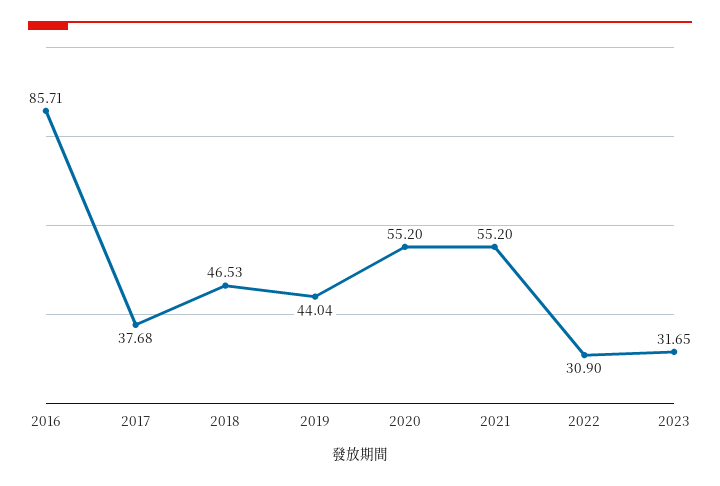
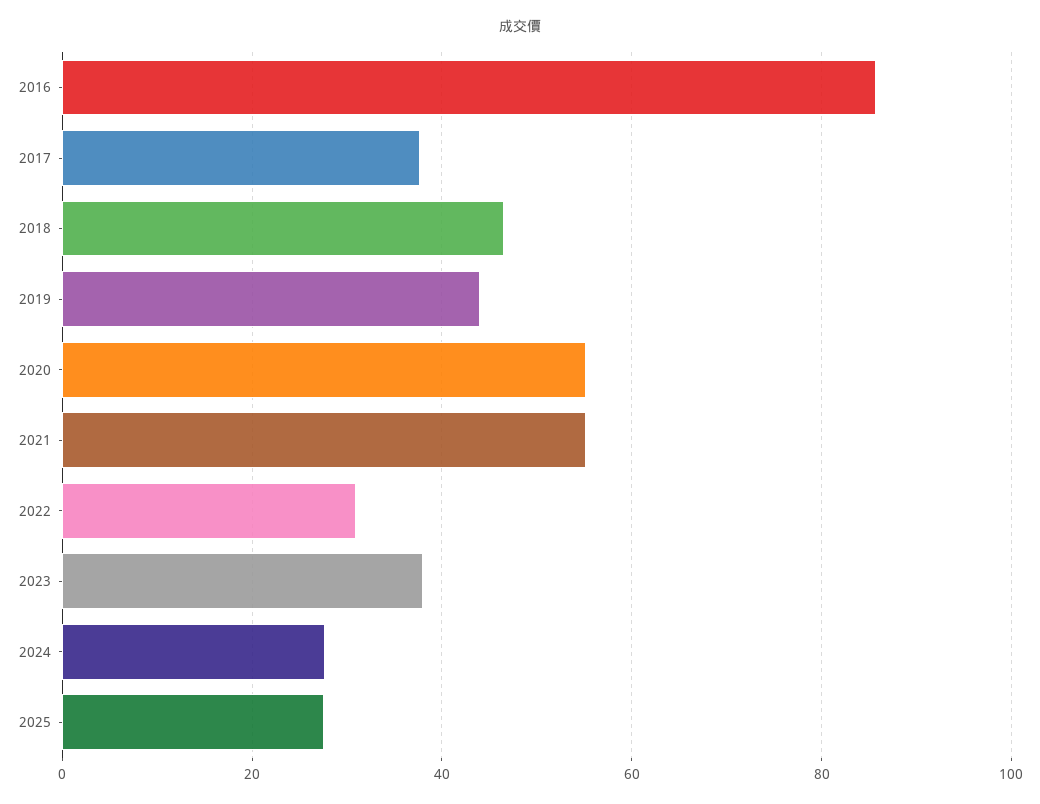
2023: 31.65 -> 38
2024: none -> 28
2025: none -> 28

